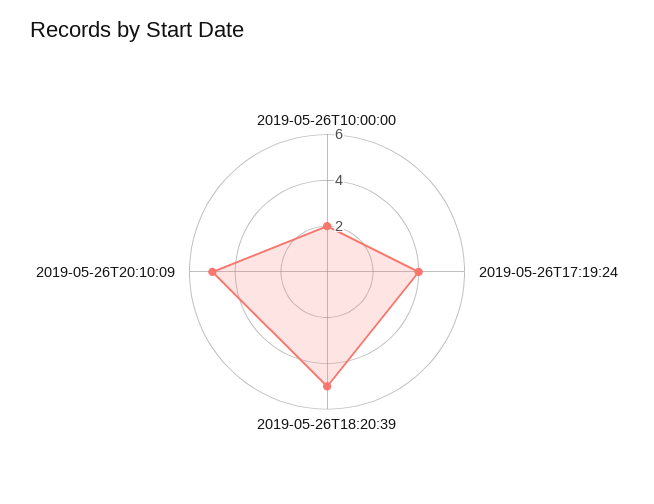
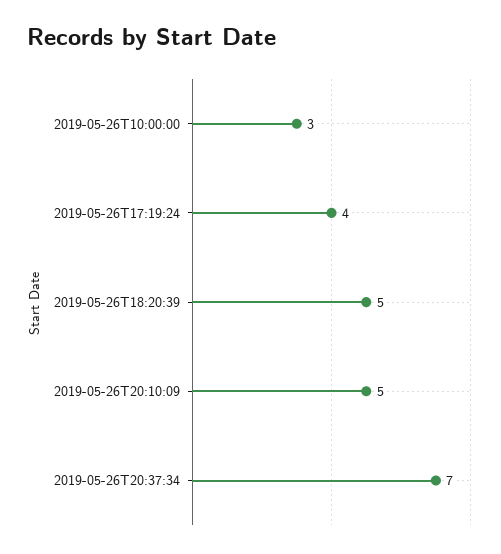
2019-05-26T10:00:00: 2 -> 3
2019-05-26T20:37:34: none -> 7

